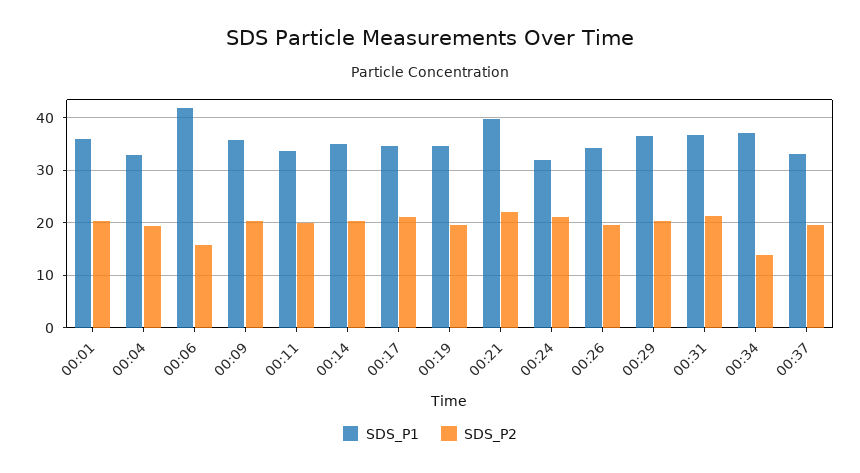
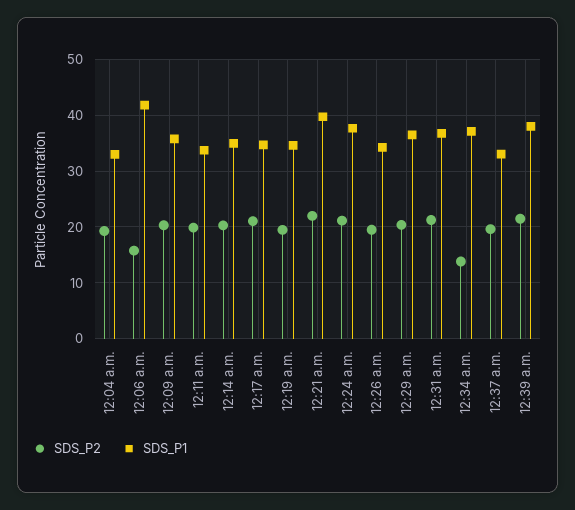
SDS_P1, 00:01: 36 -> none
SDS_P2, 00:01: 20 -> none
SDS_P1, 00:24: 32 -> 38
SDS_P2, 12:39 a.m.: none -> 22
SDS_P1, 12:39 a.m.: none -> 38

